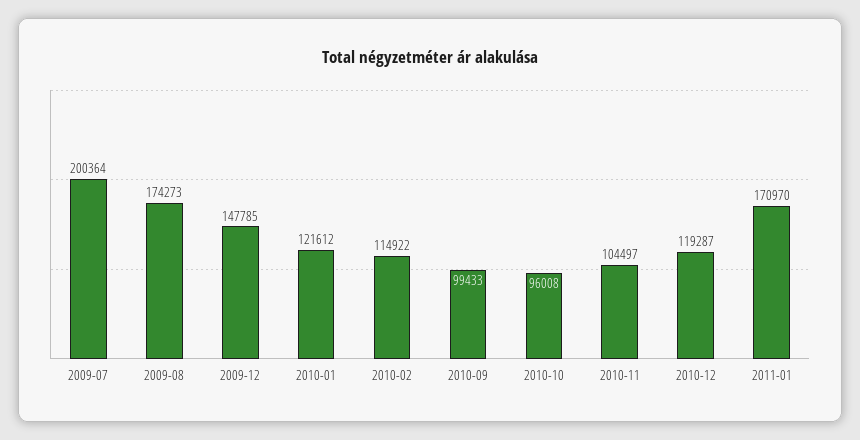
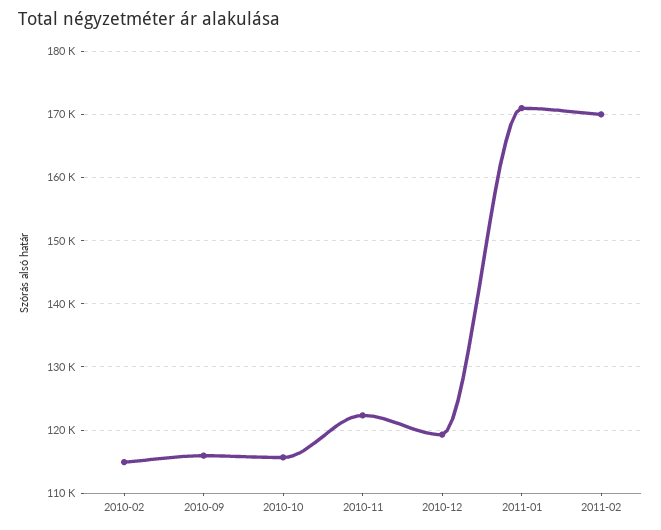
2009-07: 200364 -> none
2009-08: 174273 -> none
2009-12: 147785 -> none
2010-01: 121612 -> none
2010-09: 99433 -> 116000
2010-10: 96008 -> 116000
2010-11: 104497 -> 122000
2011-02: none -> 170000

